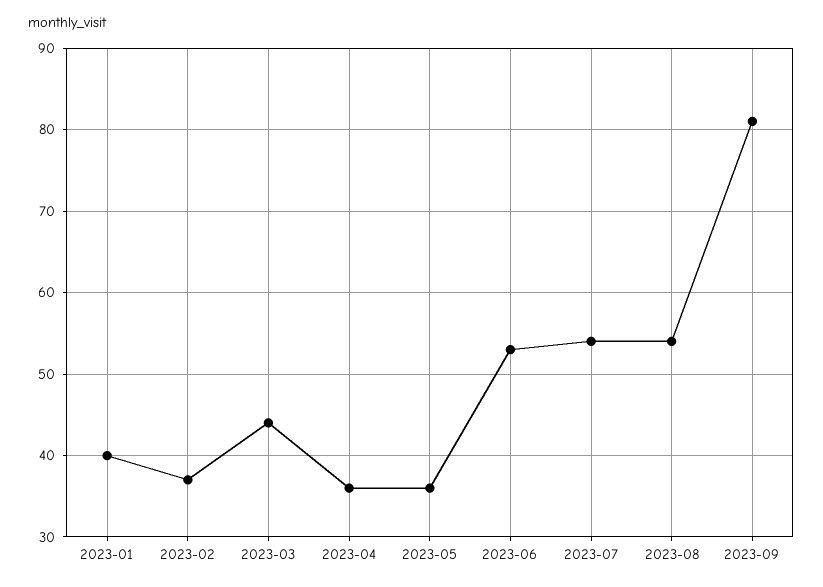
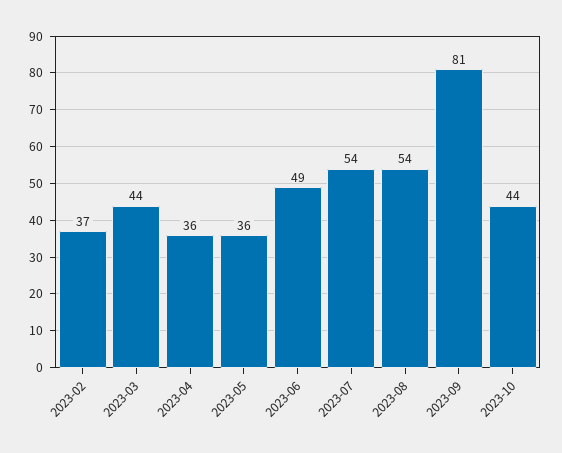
2023-01: 40 -> none
2023-06: 53 -> 49
2023-10: none -> 44

